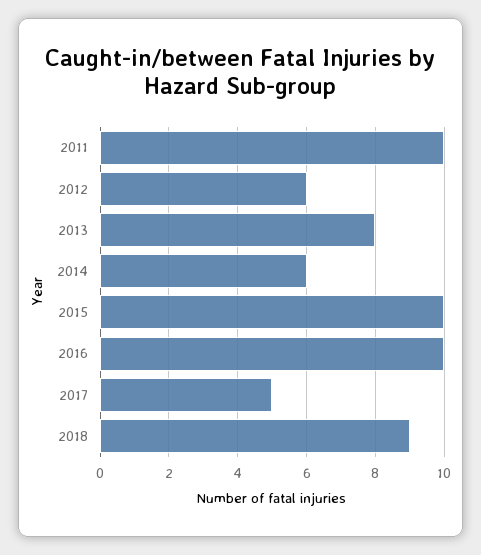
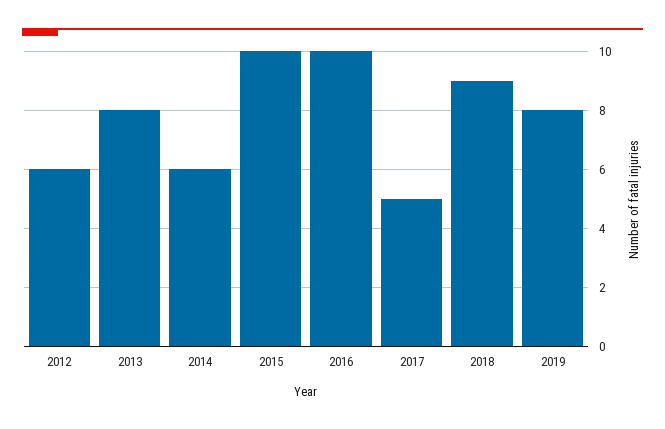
2011: 10 -> none
2019: none -> 8

